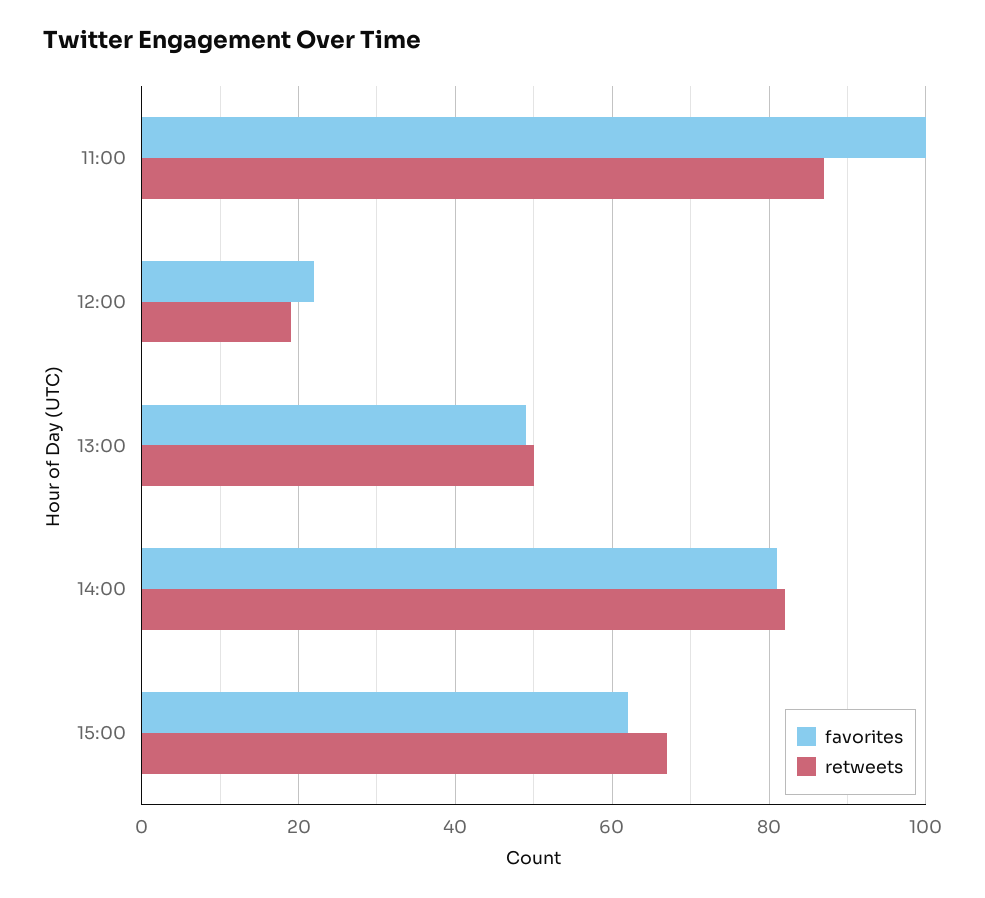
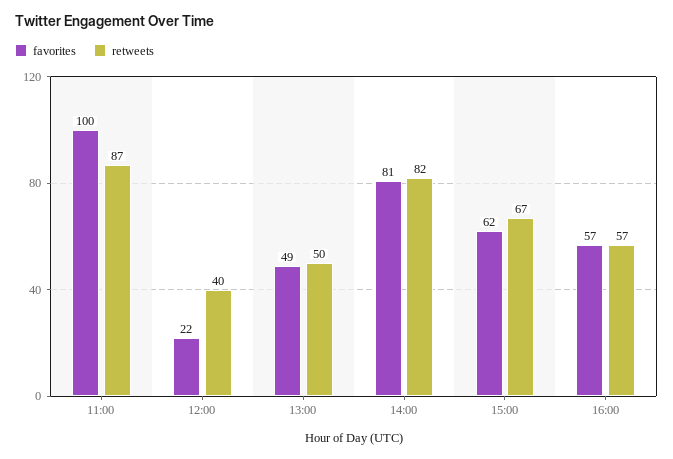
retweets, 12:00: 20 -> 40
favorites, 16:00: none -> 57
retweets, 16:00: none -> 57

